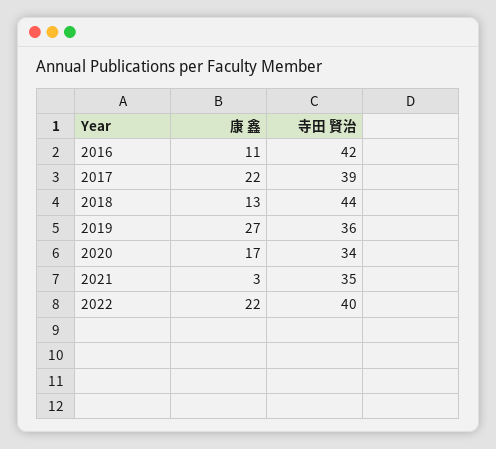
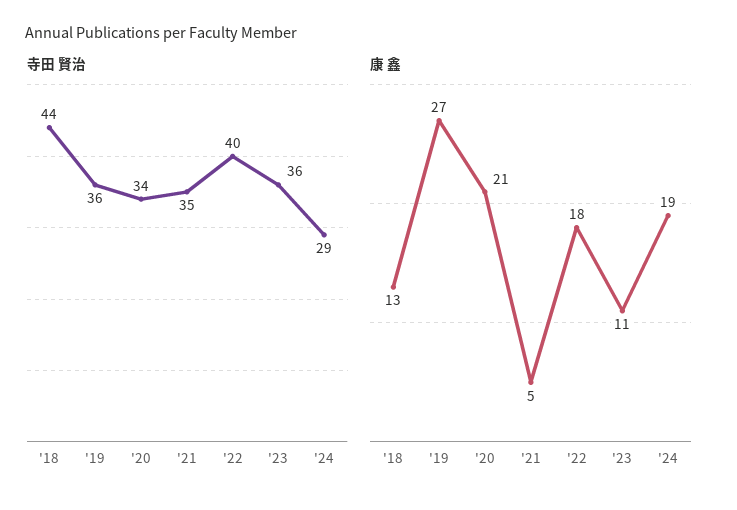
康 鑫, 2016: 11 -> none
寺田 賢治, 2016: 42 -> none
康 鑫, 2017: 22 -> none
寺田 賢治, 2017: 39 -> none
康 鑫, 2020: 17 -> 21
康 鑫, 2021: 3 -> 5
康 鑫, 2022: 22 -> 18
寺田 賢治, '23: none -> 36
寺田 賢治, '24: none -> 29
康 鑫, '23: none -> 11
康 鑫, '24: none -> 19

